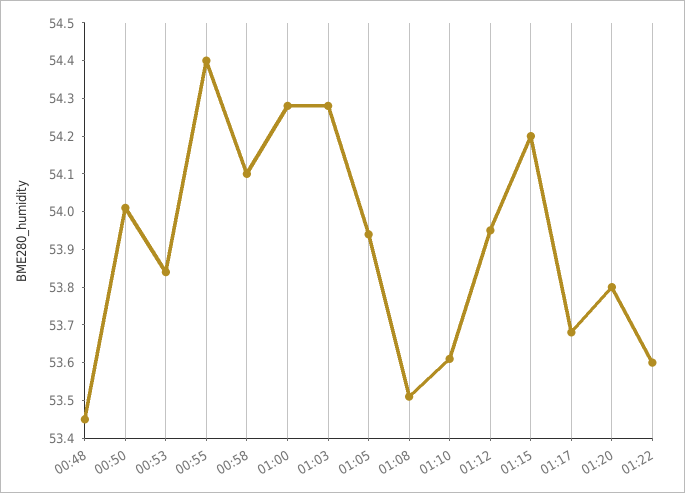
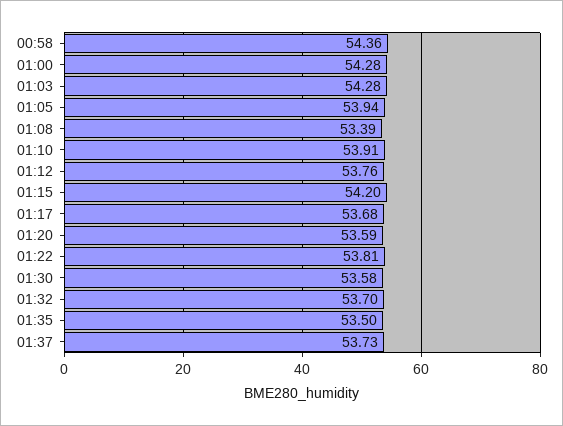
00:48: 53.45 -> none
00:50: 54 -> none
00:53: 53.85 -> none
00:55: 54.4 -> none
00:58: 54.1 -> 54.36
01:08: 53.5 -> 53.39
01:10: 53.6 -> 53.91
01:12: 53.95 -> 53.76
01:20: 53.8 -> 53.59
01:22: 53.6 -> 53.81
01:30: none -> 53.58
01:32: none -> 53.7
01:35: none -> 53.5
01:37: none -> 53.73

